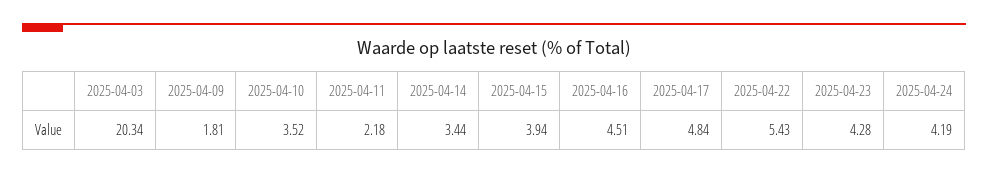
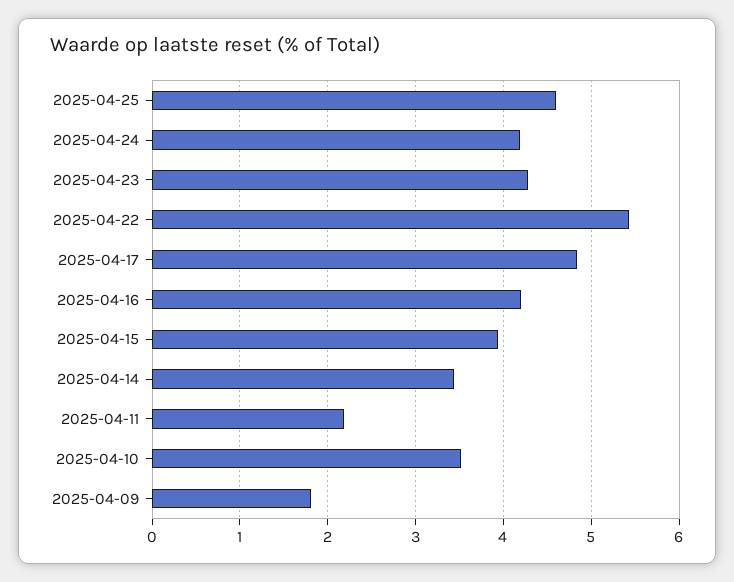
2025-04-03: 20.34 -> none
2025-04-16: 4.51 -> 4.2
2025-04-25: none -> 4.6

